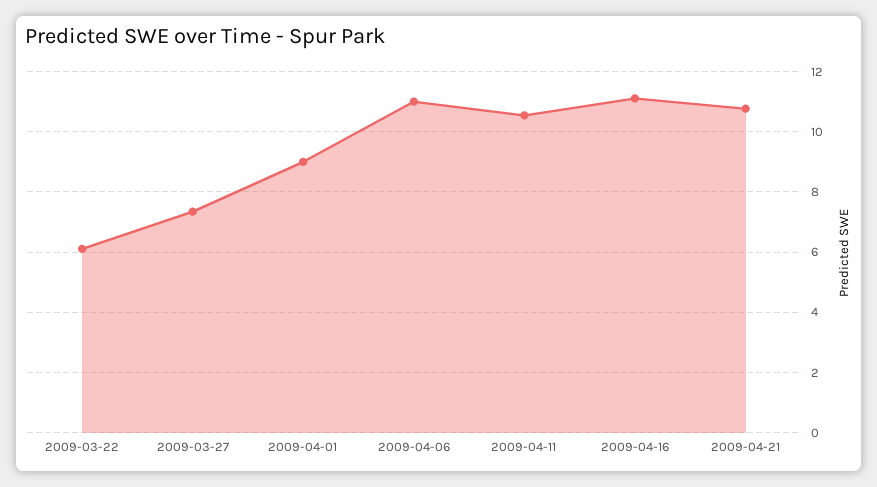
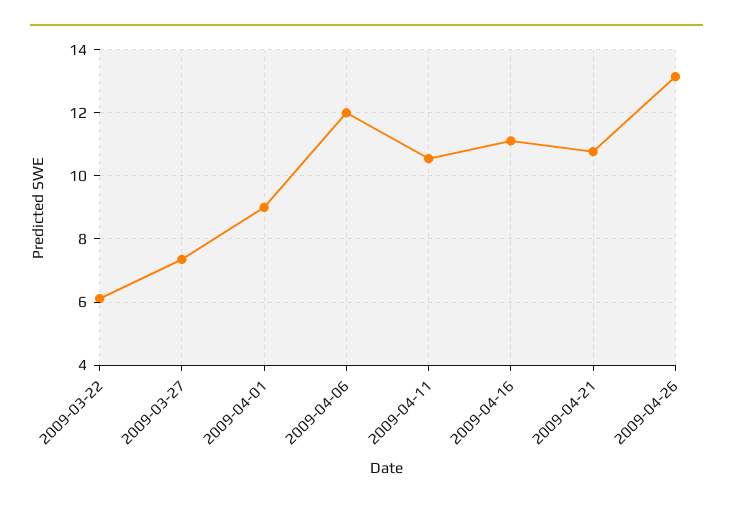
2009-04-06: 11 -> 12
2009-04-26: none -> 13.2

